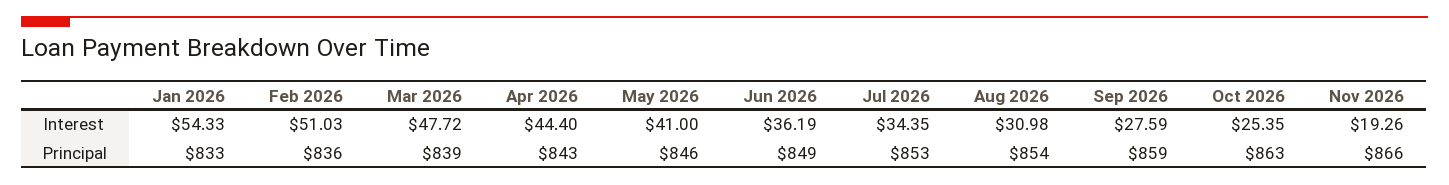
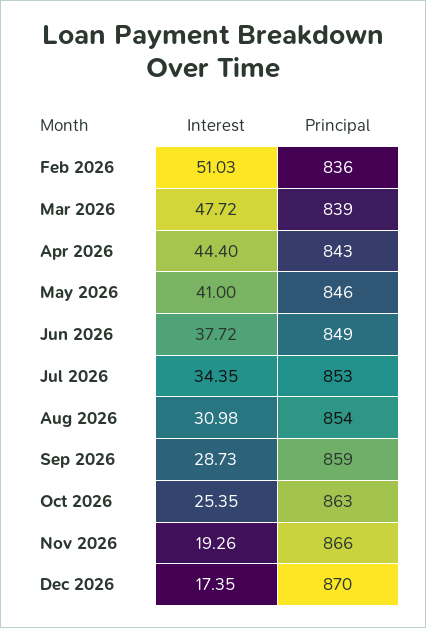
Jan 2026, Interest: 54.33 -> none
Jun 2026, Interest: 36.19 -> 37.72
Sep 2026, Interest: 27.59 -> 28.73
Jan 2026, Principal: 833 -> none
Dec 2026, Interest: none -> 17.35
Dec 2026, Principal: none -> 870

